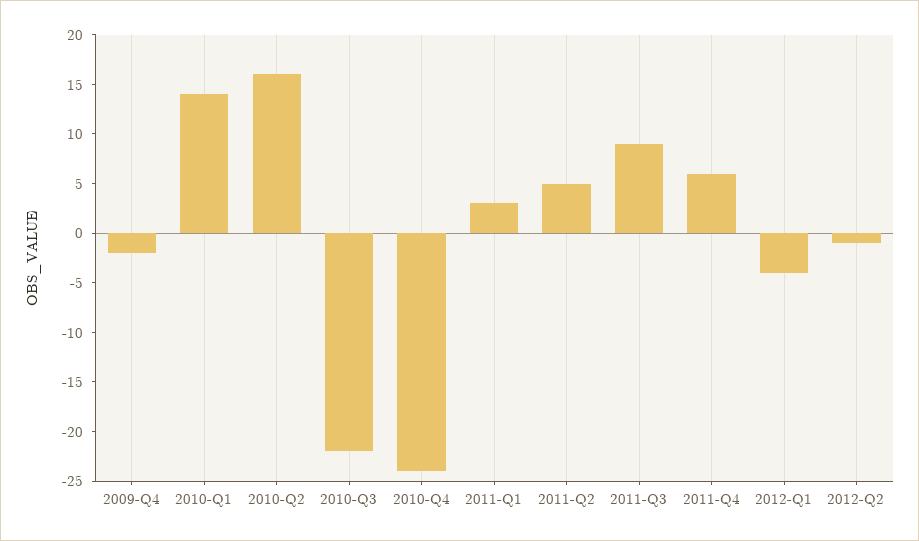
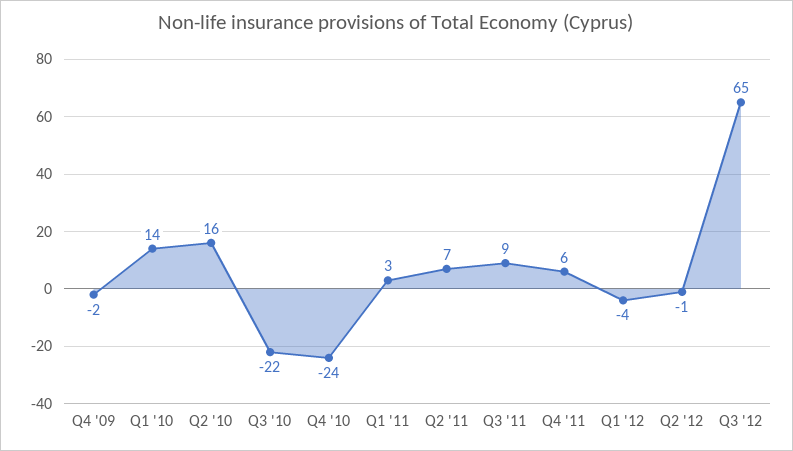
2011-Q2: 5 -> 7
Q3 '12: none -> 65

